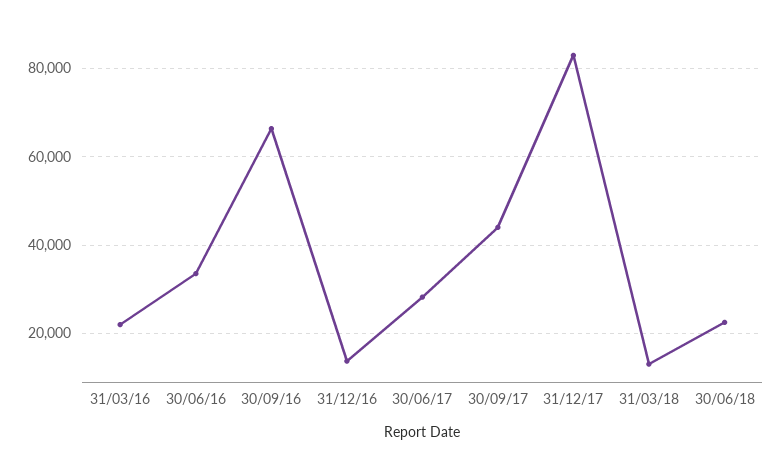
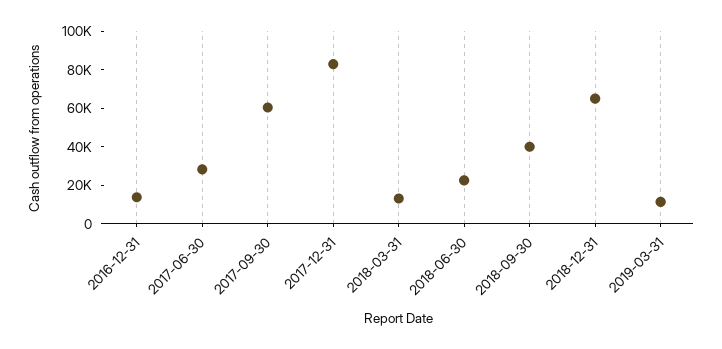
31/03/16: 22000 -> none
30/06/16: 34000 -> none
30/09/16: 66000 -> none
30/09/17: 44000 -> 60000
2018-09-30: none -> 40000
2018-12-31: none -> 65000
2019-03-31: none -> 10000

